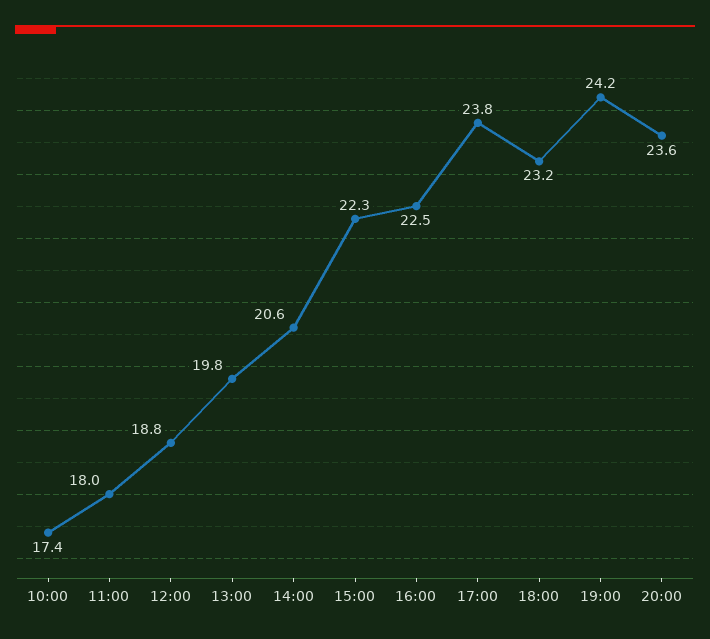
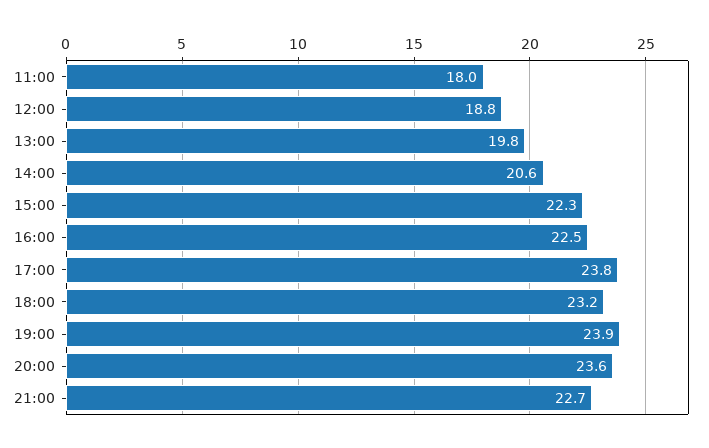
10:00: 17.4 -> none
19:00: 24.2 -> 23.9
21:00: none -> 22.7

